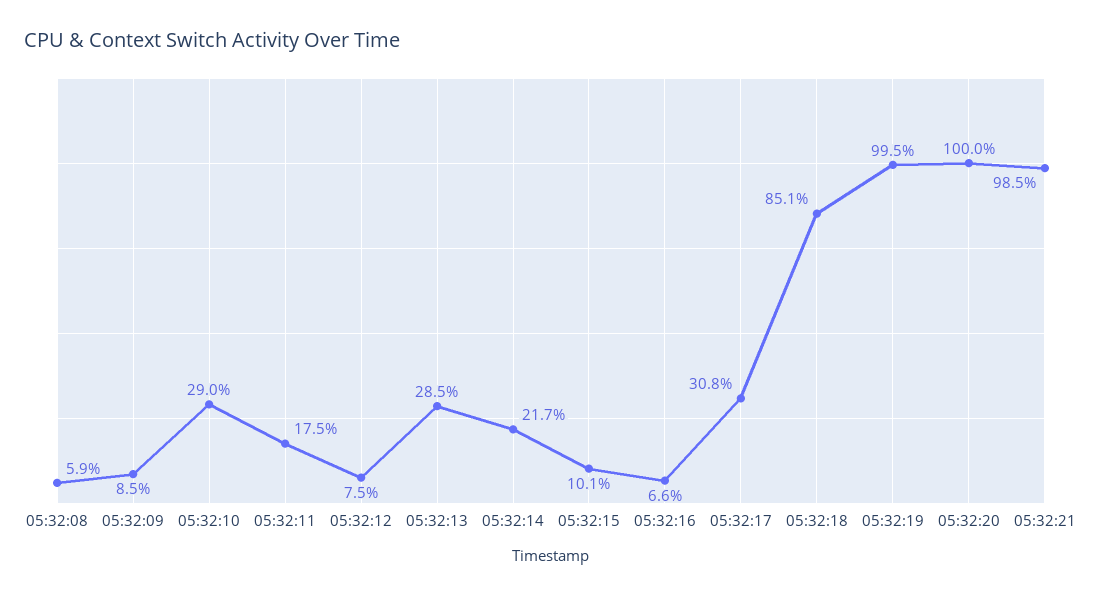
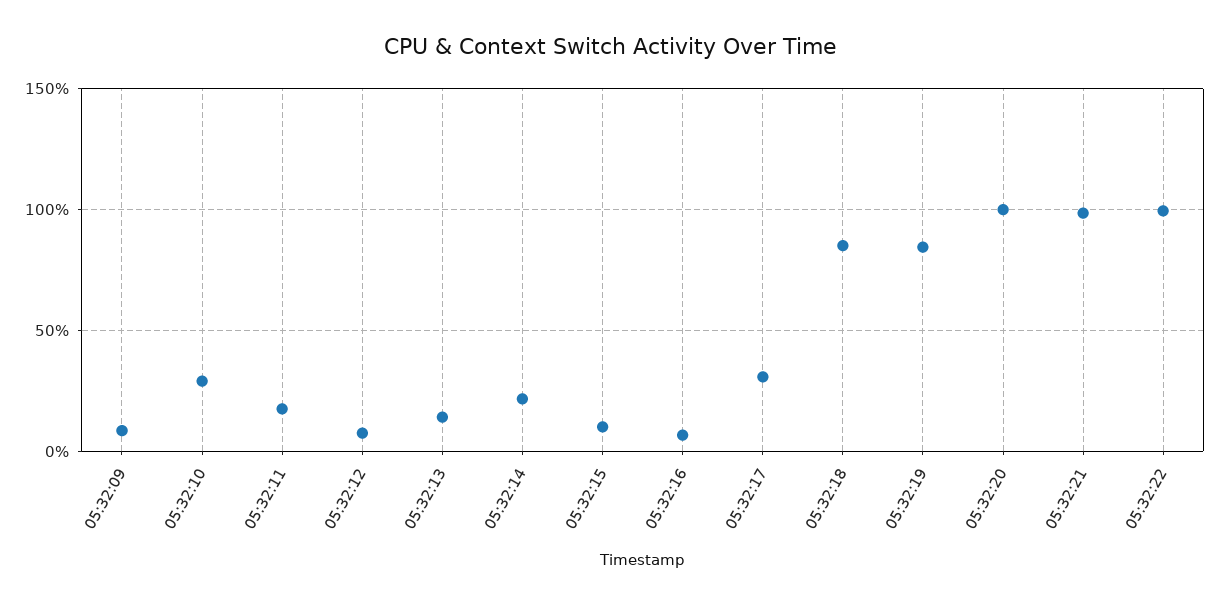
05:32:08: 5.9 -> none
05:32:13: 28.5 -> 15
05:32:19: 99.5 -> 85
05:32:22: none -> 100

